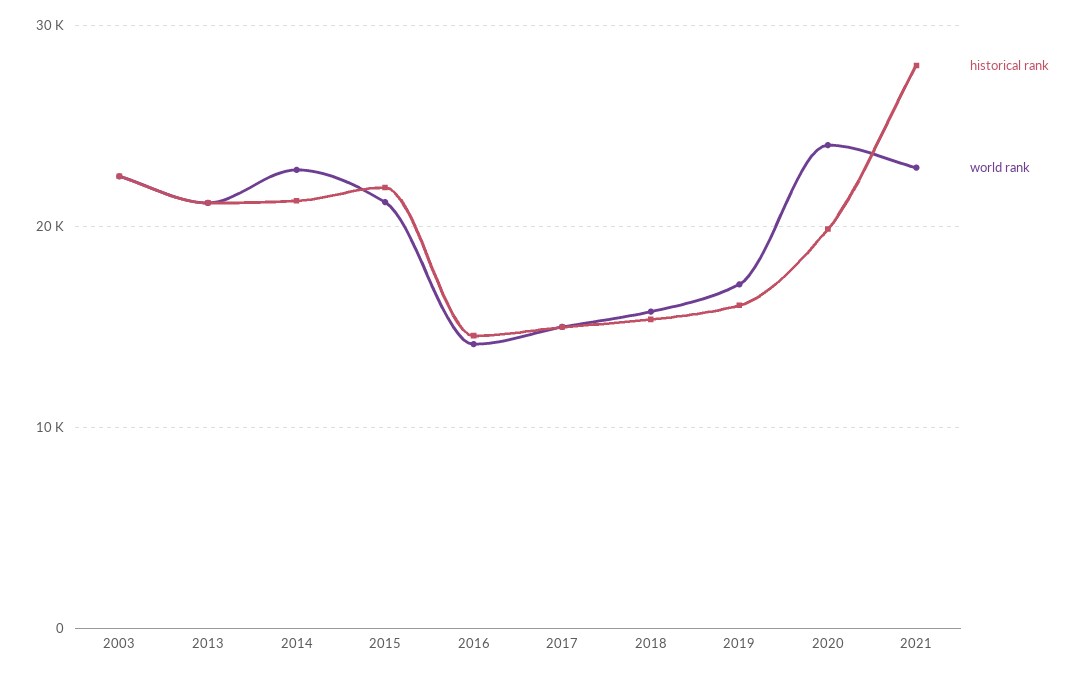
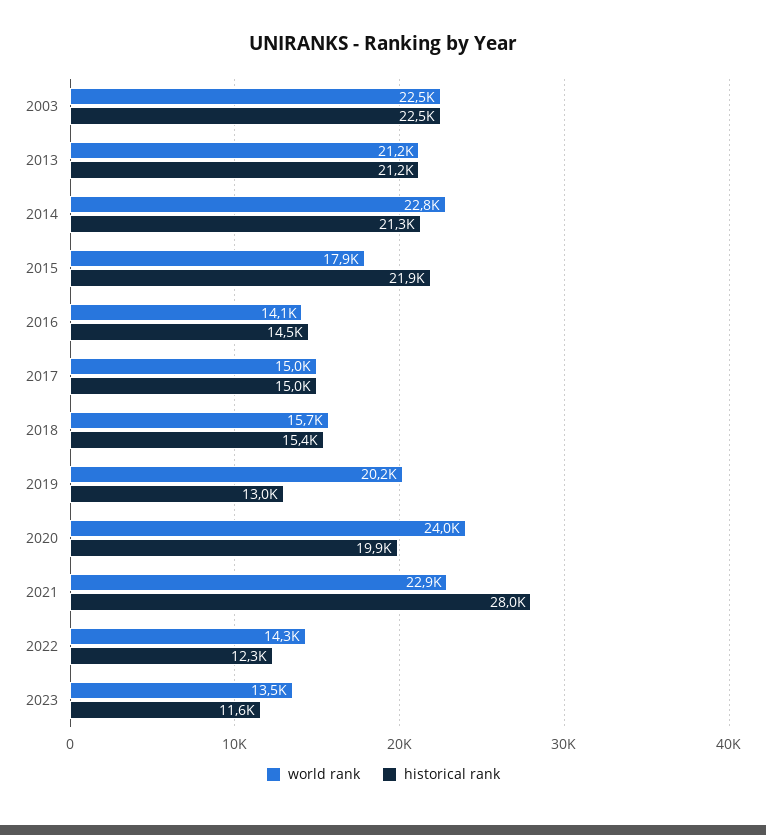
world rank, 2015: 21000 -> 17900
historical rank, 2019: 16000 -> 13000
world rank, 2019: 17000 -> 20200
world rank, 2022: none -> 14300
historical rank, 2022: none -> 12300
world rank, 2023: none -> 13500
historical rank, 2023: none -> 11600

